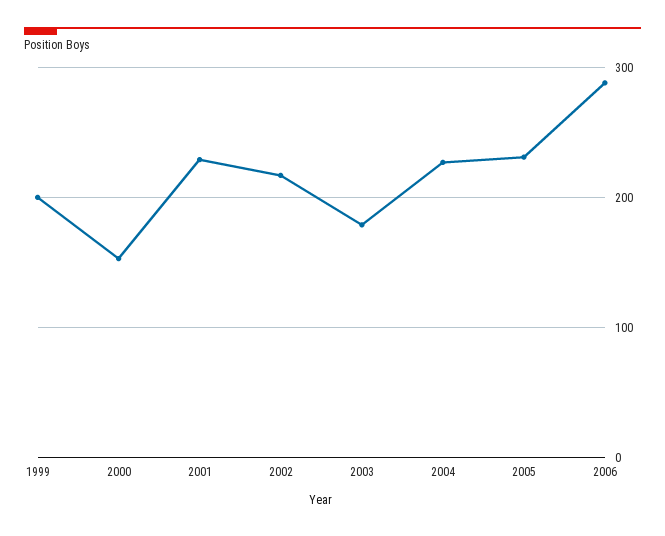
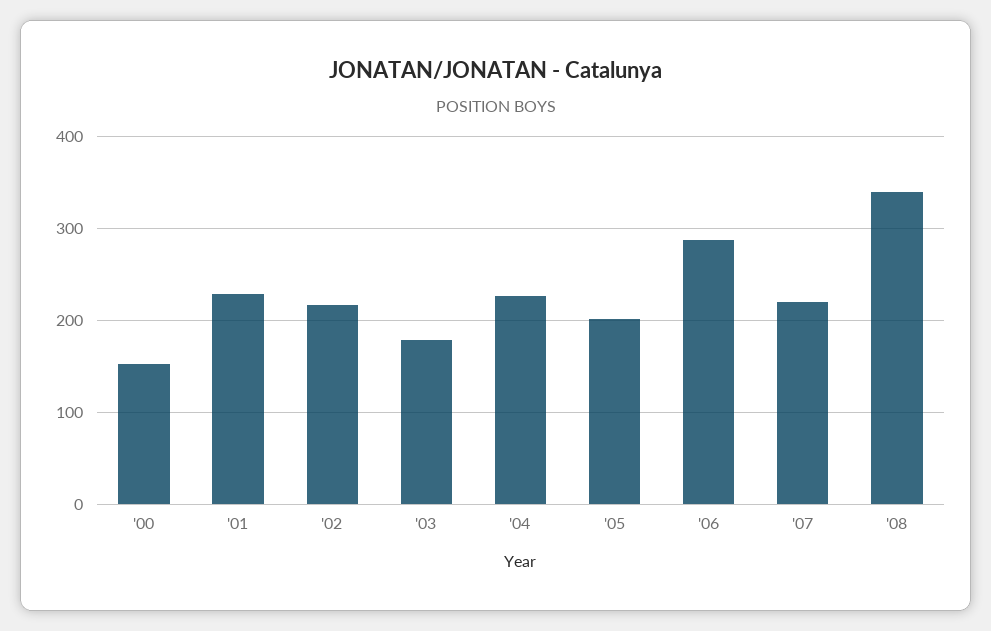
1999: 200 -> none
2005: 230 -> 200
'07: none -> 220
'08: none -> 340

